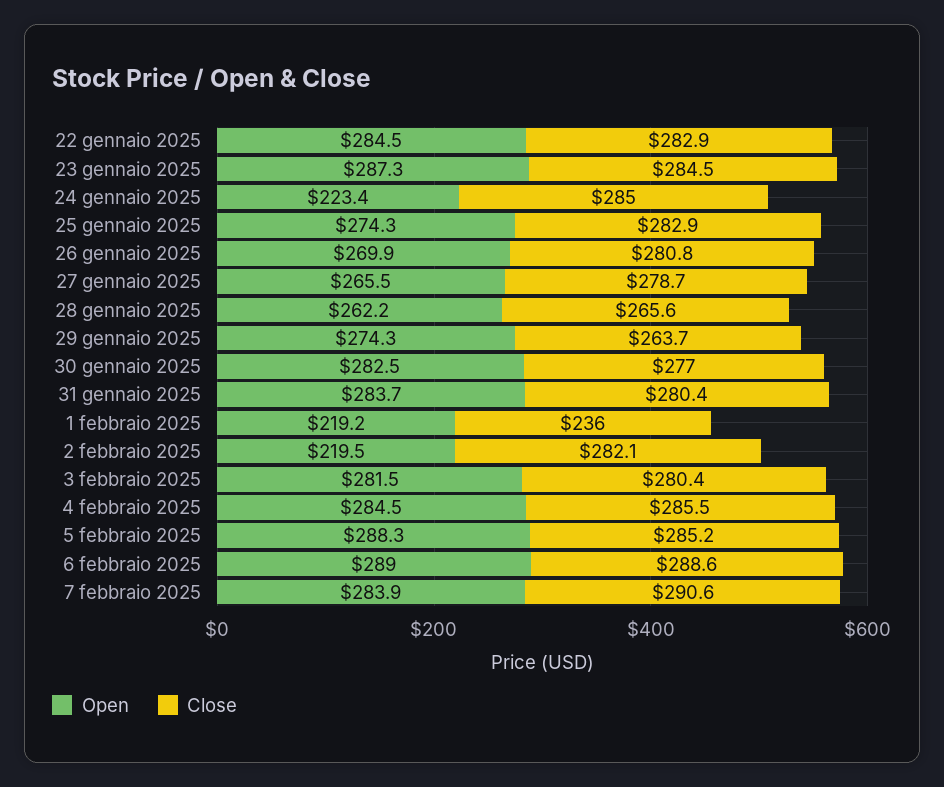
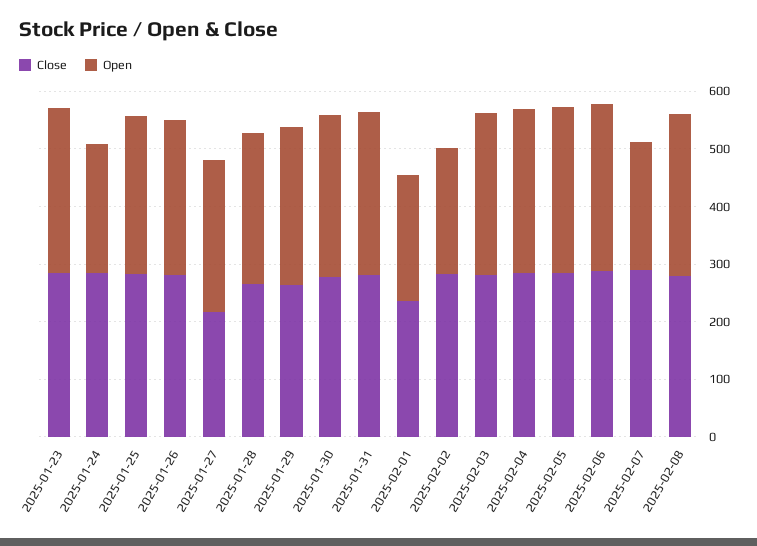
Open, 22 gennaio 2025: 284.5 -> none
Close, 22 gennaio 2025: 282.9 -> none
Close, 27 gennaio 2025: 278.7 -> 220
Open, 7 febbraio 2025: 283.9 -> 220
Close, 2025-02-08: none -> 280
Open, 2025-02-08: none -> 280

